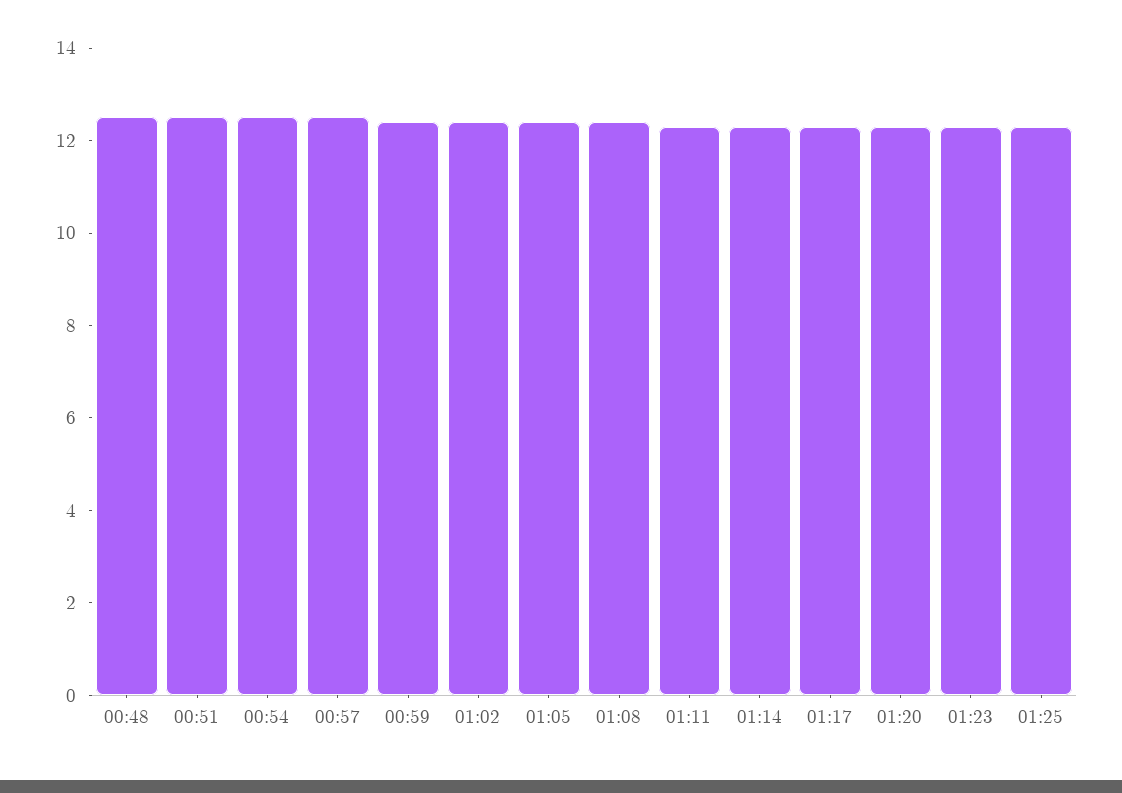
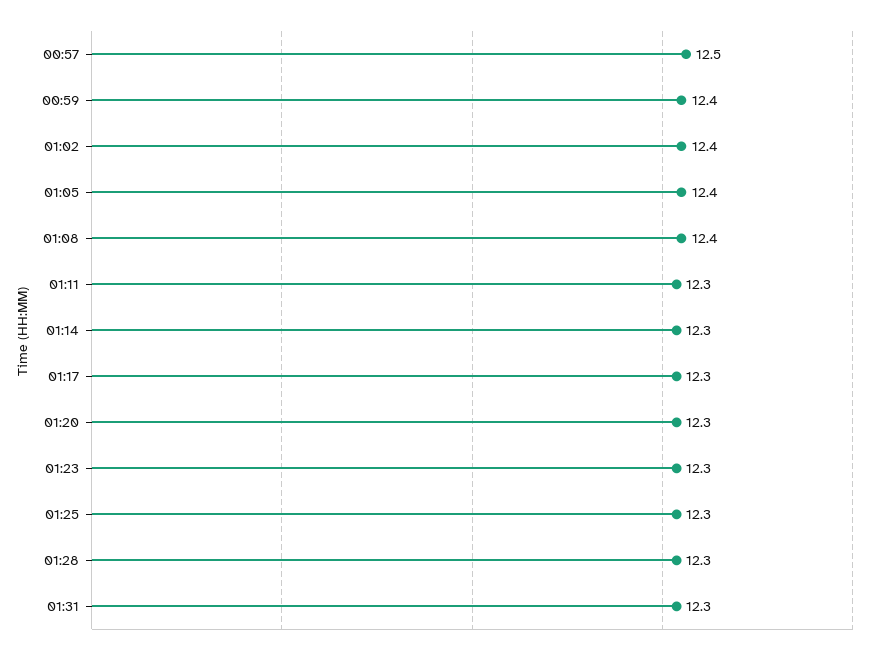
00:48: 12.5 -> none
00:51: 12.5 -> none
00:54: 12.5 -> none
01:28: none -> 12.3
01:31: none -> 12.3

